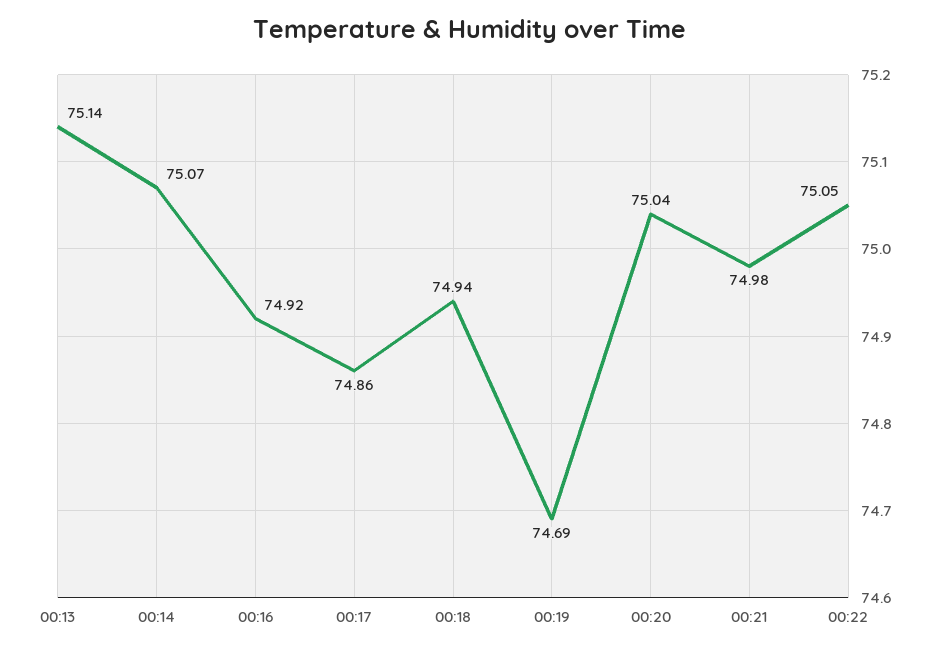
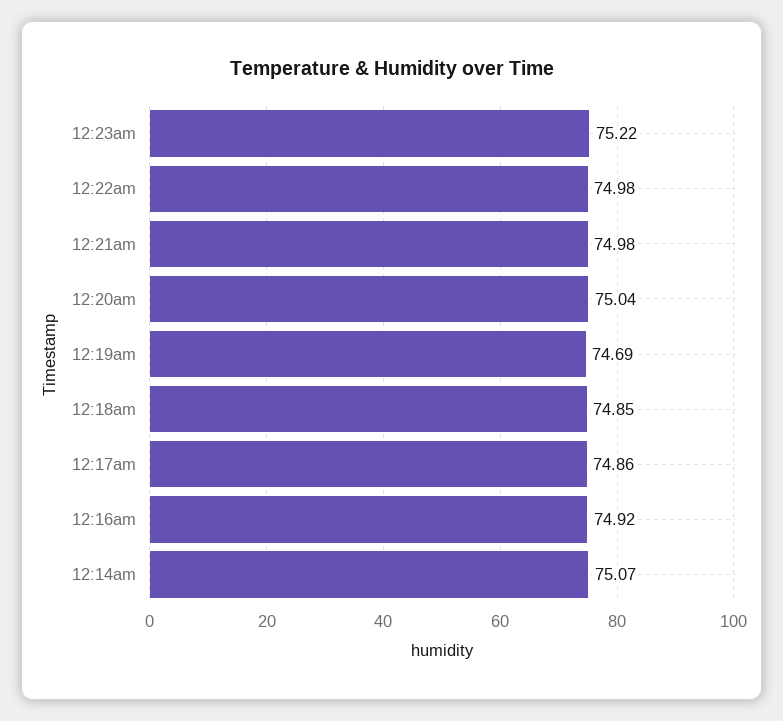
00:13: 75.14 -> none
00:18: 74.94 -> 74.85
00:22: 75.05 -> 74.98
12:23am: none -> 75.22

